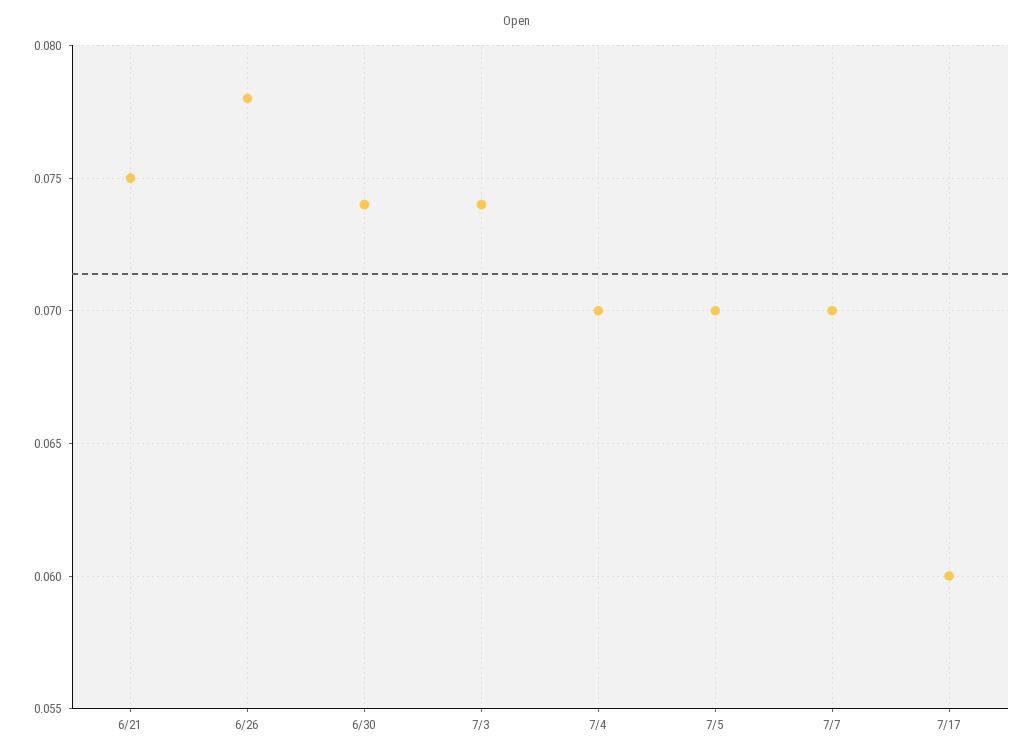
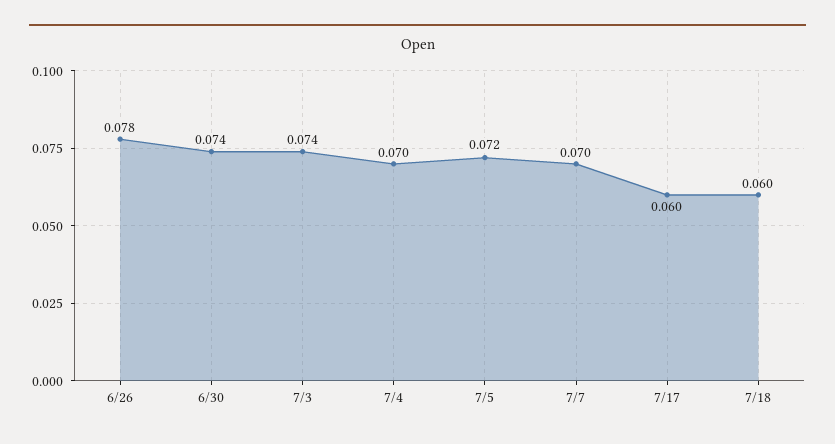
6/21: 0.075 -> none
7/5: 0.07 -> 0.072
7/18: none -> 0.06

